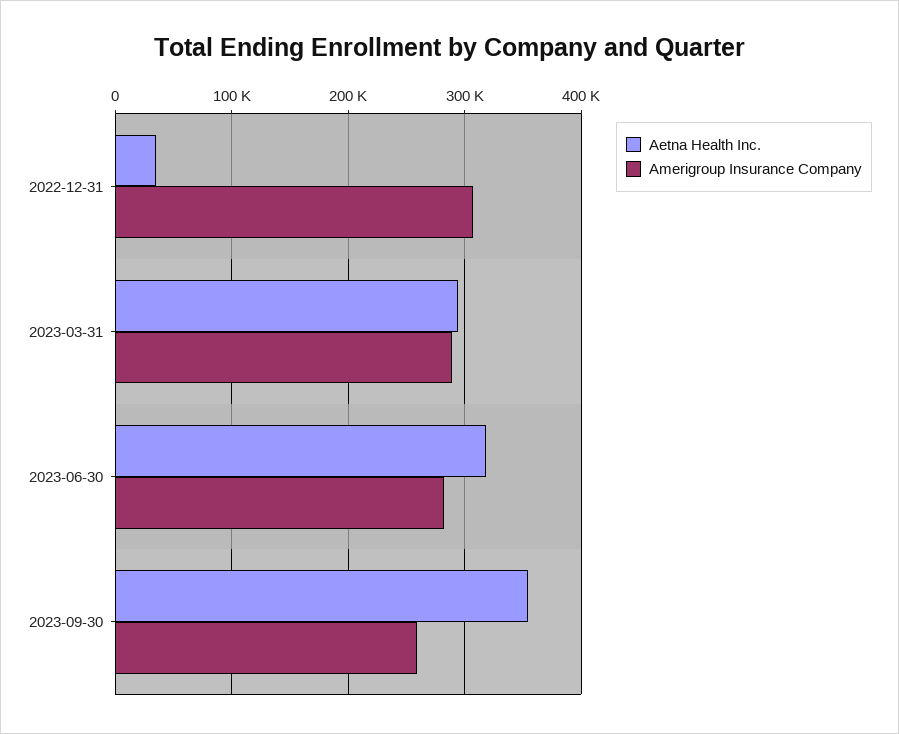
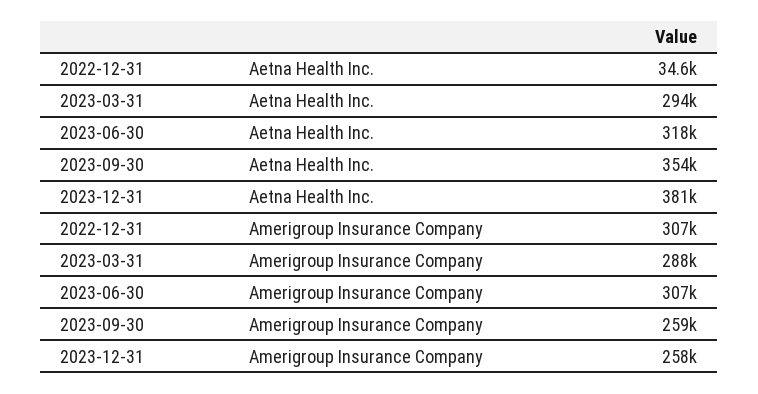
Amerigroup Insurance Company, 2023-06-30: 280000 -> 307000
Aetna Health Inc., 2023-12-31: none -> 381000
Amerigroup Insurance Company, 2023-12-31: none -> 258000

